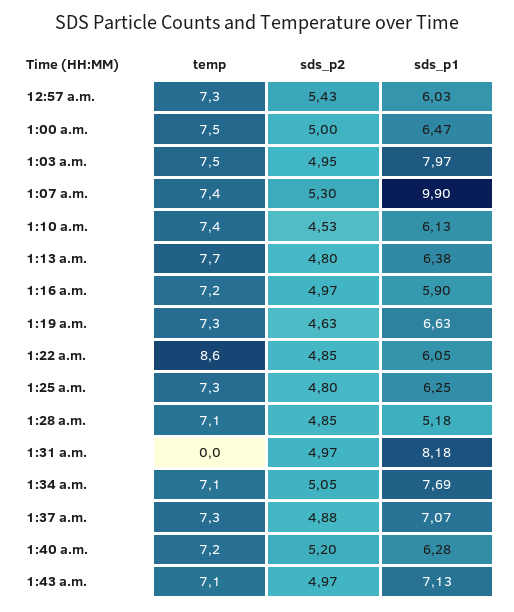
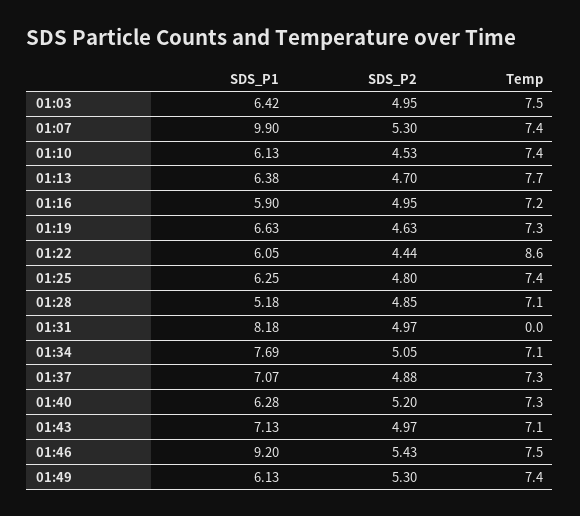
temp, 12:57 a.m.: 7.3 -> none
sds_p2, 12:57 a.m.: 5.43 -> none
sds_p1, 12:57 a.m.: 6.03 -> none
temp, 1:00 a.m.: 7.5 -> none
sds_p2, 1:00 a.m.: 5 -> none
sds_p1, 1:00 a.m.: 6.47 -> none
sds_p1, 1:03 a.m.: 7.97 -> 6.42
sds_p2, 1:13 a.m.: 4.8 -> 4.7
sds_p2, 1:16 a.m.: 4.97 -> 4.95
sds_p2, 1:22 a.m.: 4.85 -> 4.44
temp, 1:25 a.m.: 7.3 -> 7.4
temp, 1:40 a.m.: 7.2 -> 7.3
sds_p1, 01:46: none -> 9.2
sds_p2, 01:46: none -> 5.43
temp, 01:46: none -> 7.5
sds_p1, 01:49: none -> 6.13
sds_p2, 01:49: none -> 5.3
temp, 01:49: none -> 7.4

